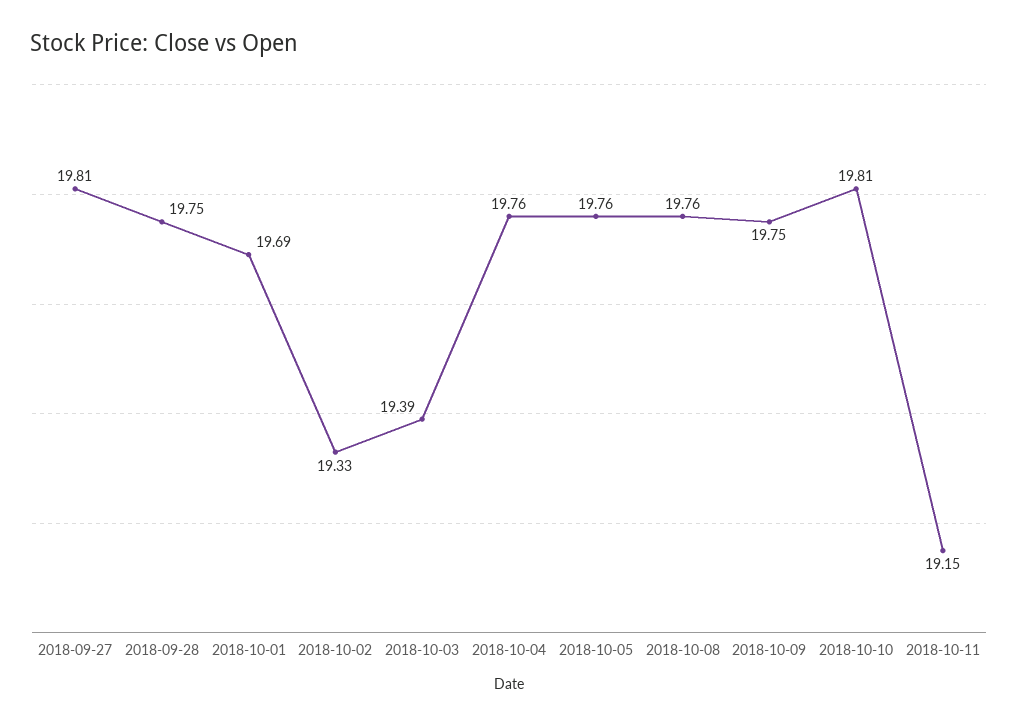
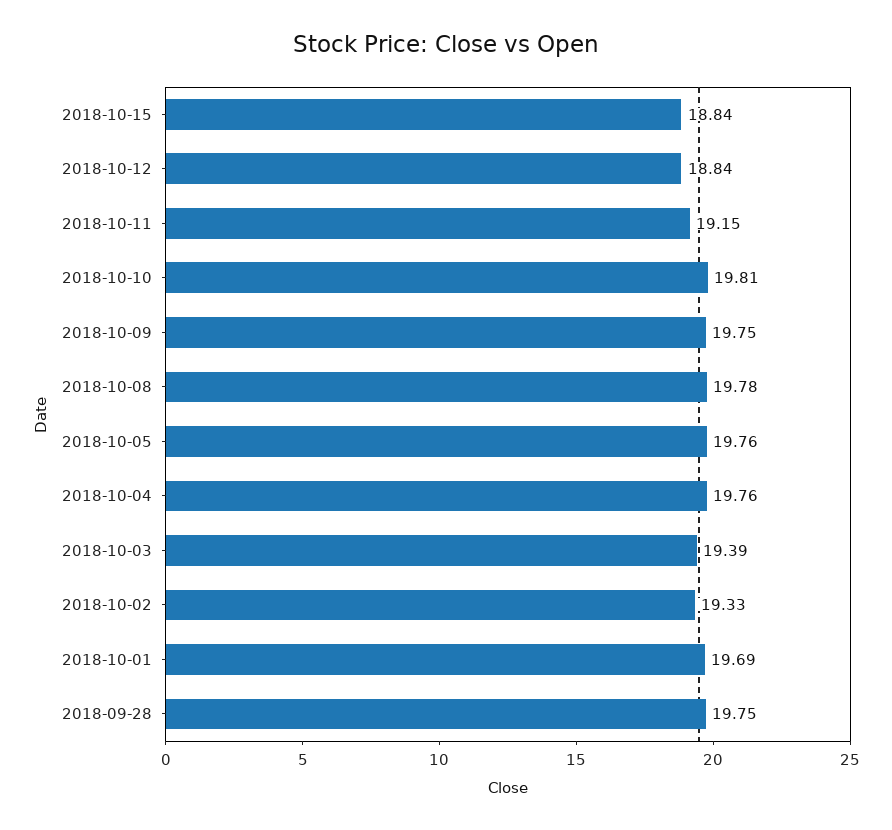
2018-09-27: 19.81 -> none
2018-10-08: 19.76 -> 19.78
2018-10-15: none -> 18.84
2018-10-12: none -> 18.84

